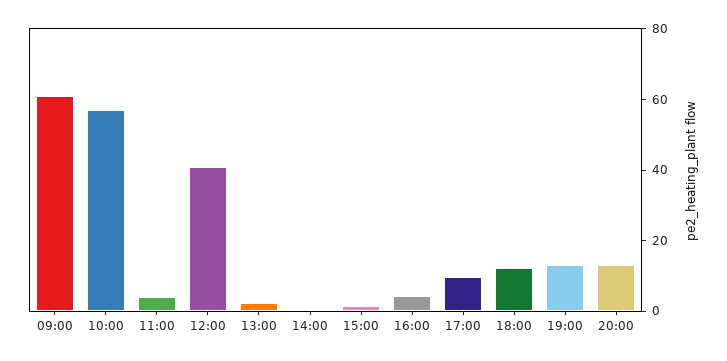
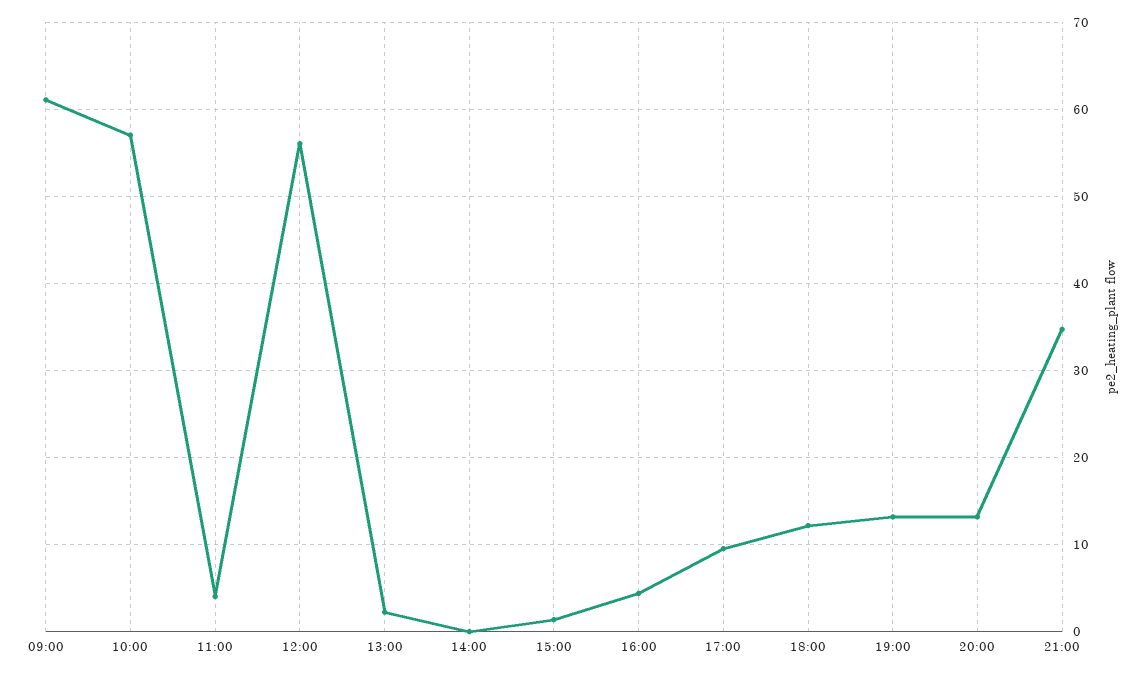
12:00: 40 -> 56
21:00: none -> 35

